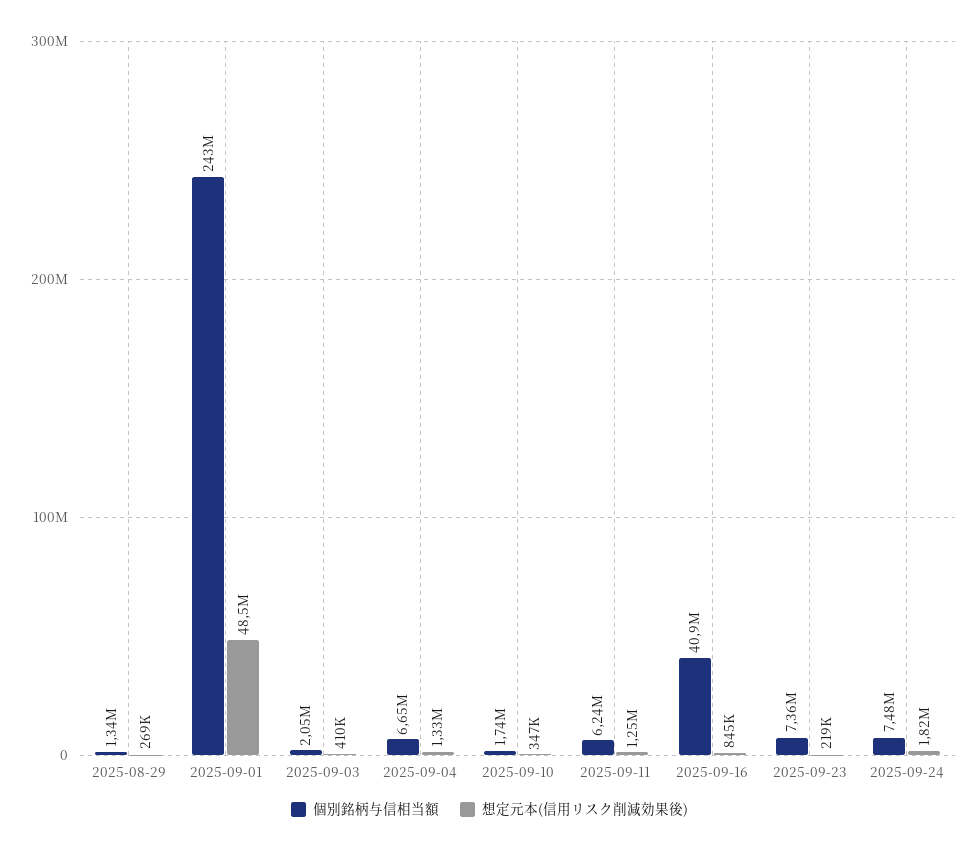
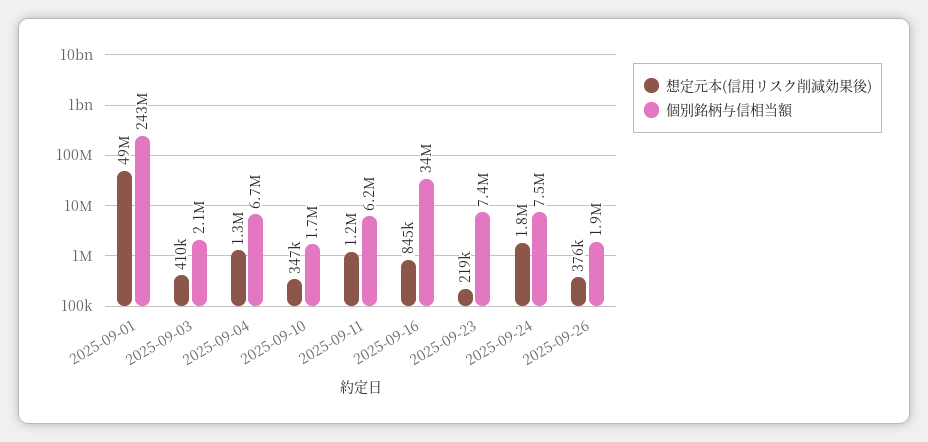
個別銘柄与信相当額, 2025-08-29: 1340000 -> none
想定元本(信用リスク削減効果後), 2025-08-29: 269000 -> none
個別銘柄与信相当額, 2025-09-16: 40900000 -> 34000000
想定元本(信用リスク削減効果後), 2025-09-26: none -> 376000
個別銘柄与信相当額, 2025-09-26: none -> 1900000

